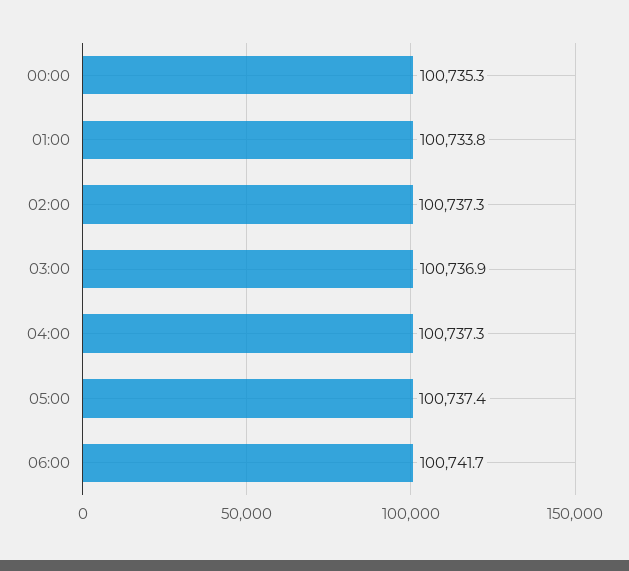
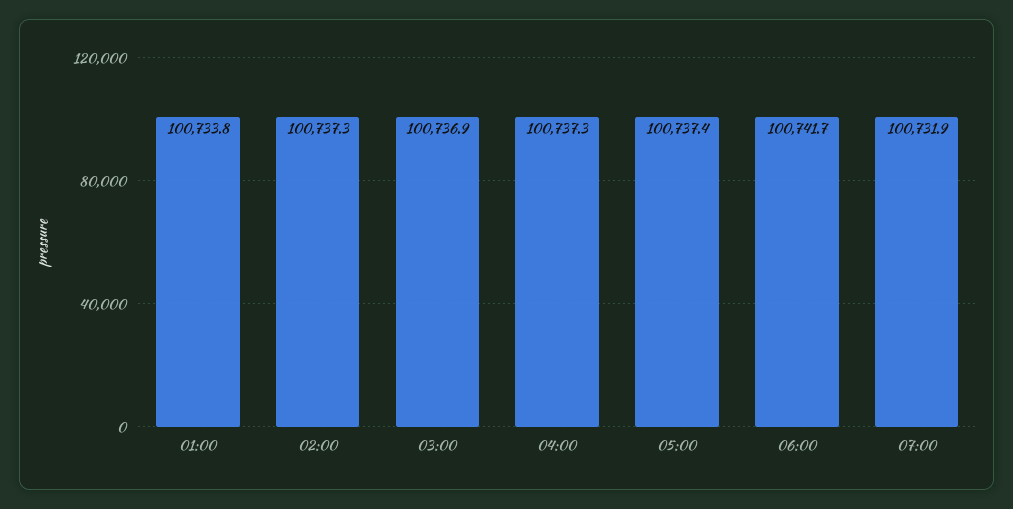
00:00: 100735.3 -> none
07:00: none -> 100731.9

